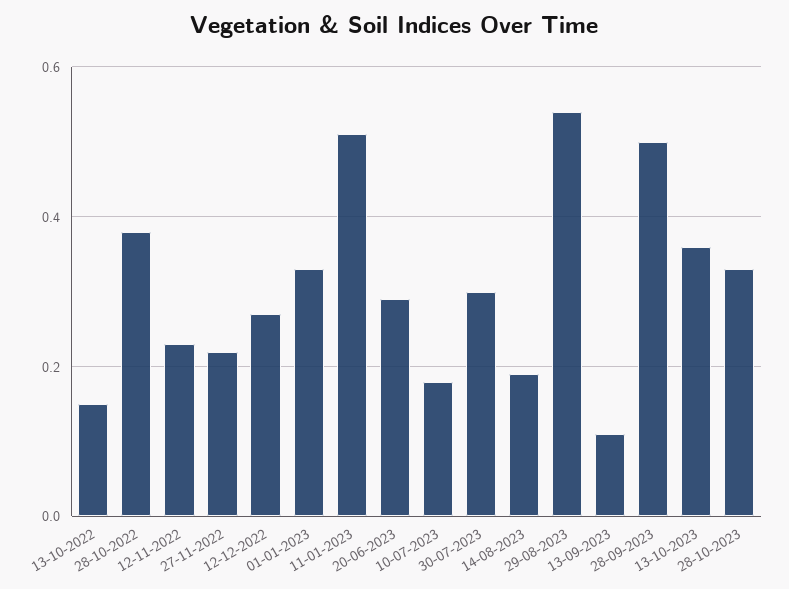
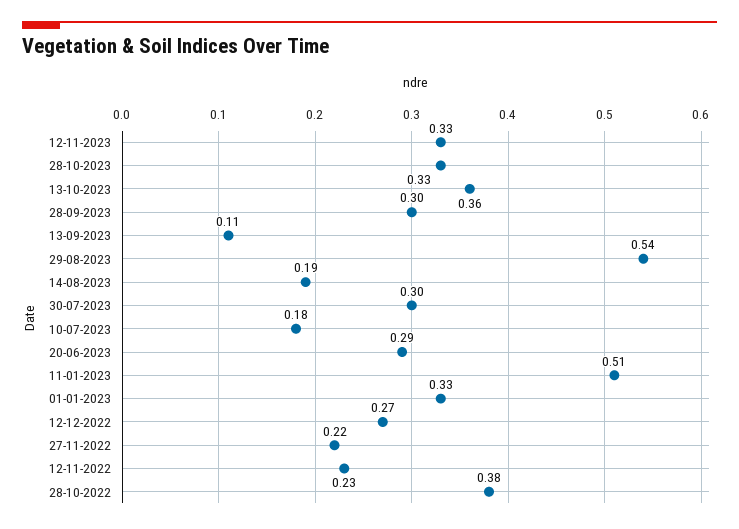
13-10-2022: 0.15 -> none
28-09-2023: 0.5 -> 0.3
12-11-2023: none -> 0.33

